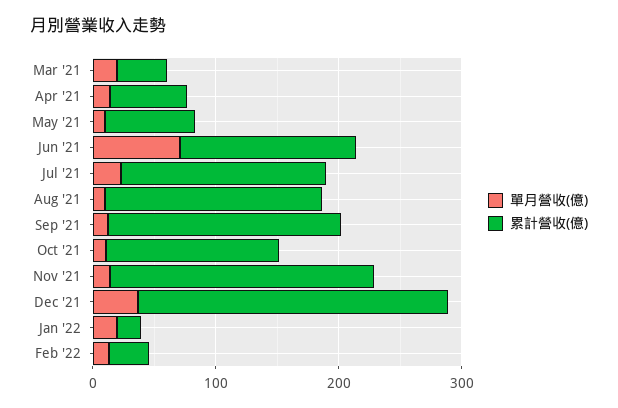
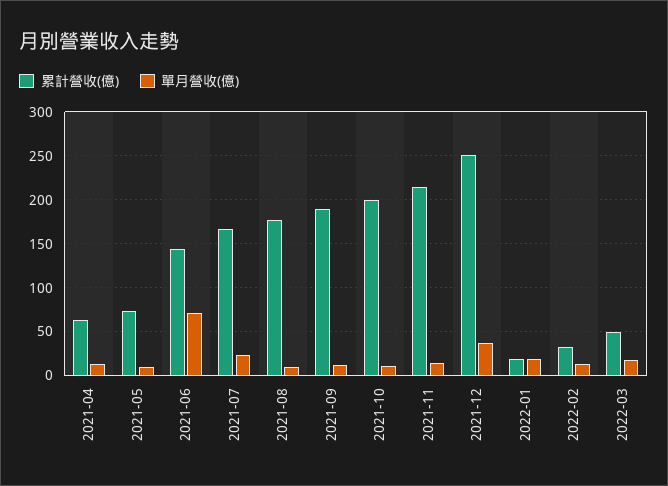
單月營收(億), Mar '21: 20 -> none
累計營收(億), Mar '21: 40 -> none
累計營收(億), Oct '21: 140 -> 200
累計營收(億), 2022-03: none -> 50
單月營收(億), 2022-03: none -> 20

